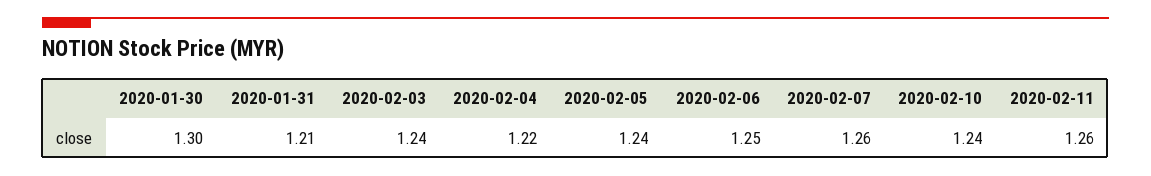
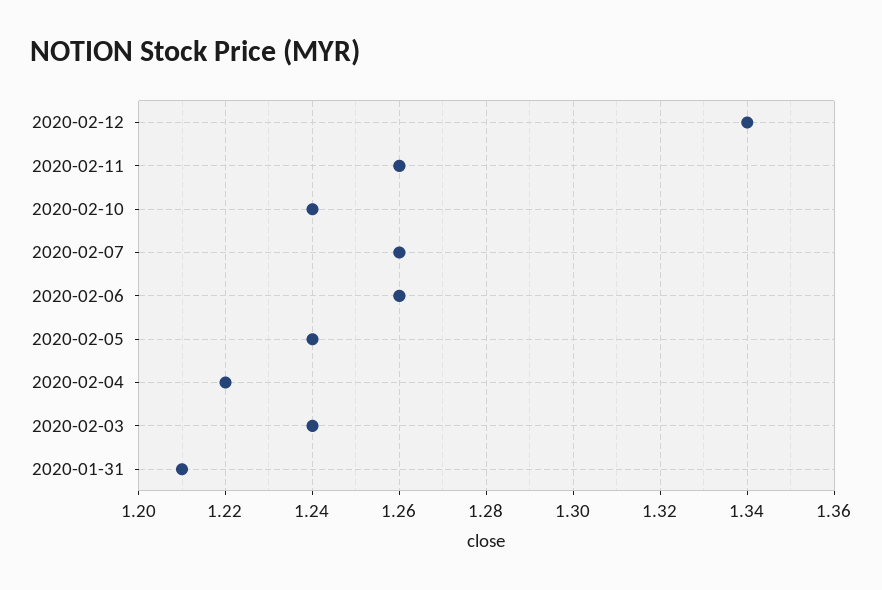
2020-01-30: 1.3 -> none
2020-02-06: 1.25 -> 1.26
2020-02-12: none -> 1.34

